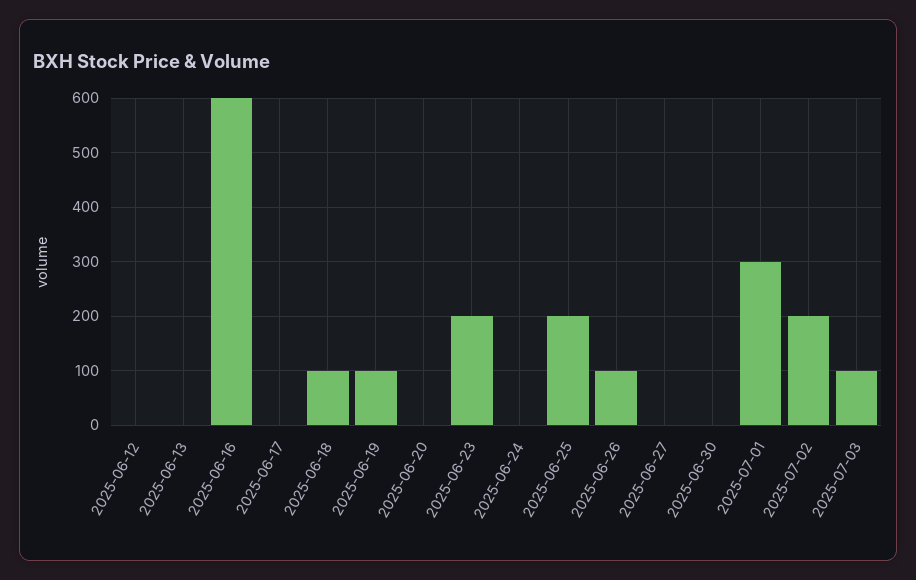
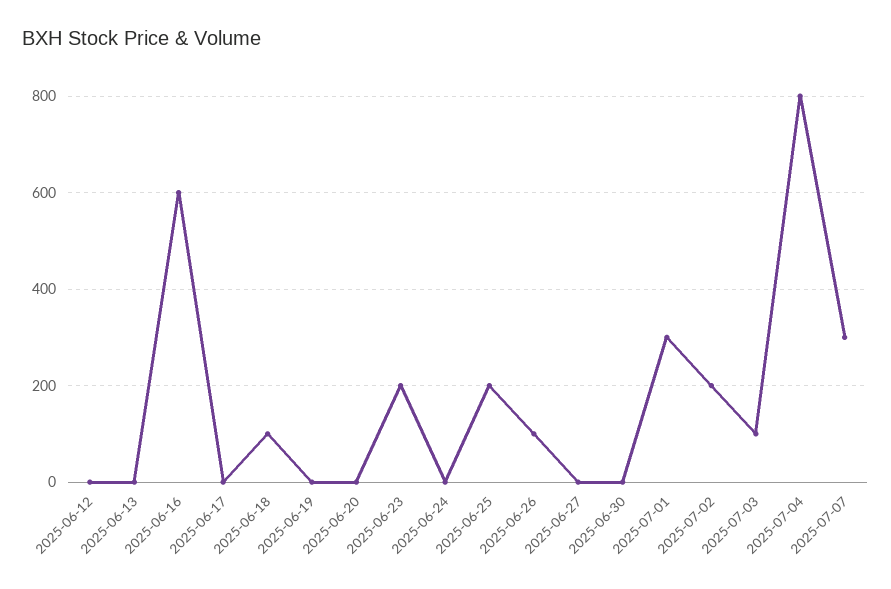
2025-06-19: 100 -> 0
2025-07-04: none -> 800
2025-07-07: none -> 300

